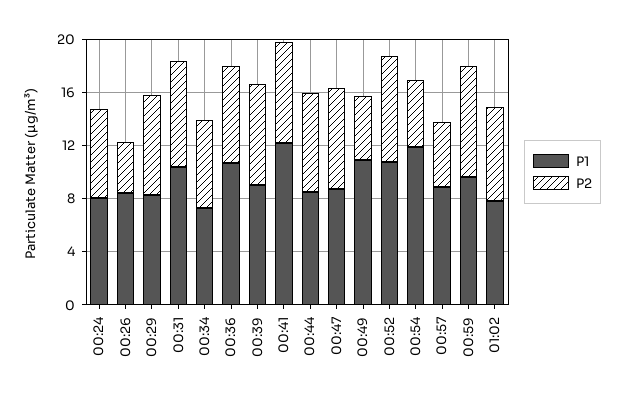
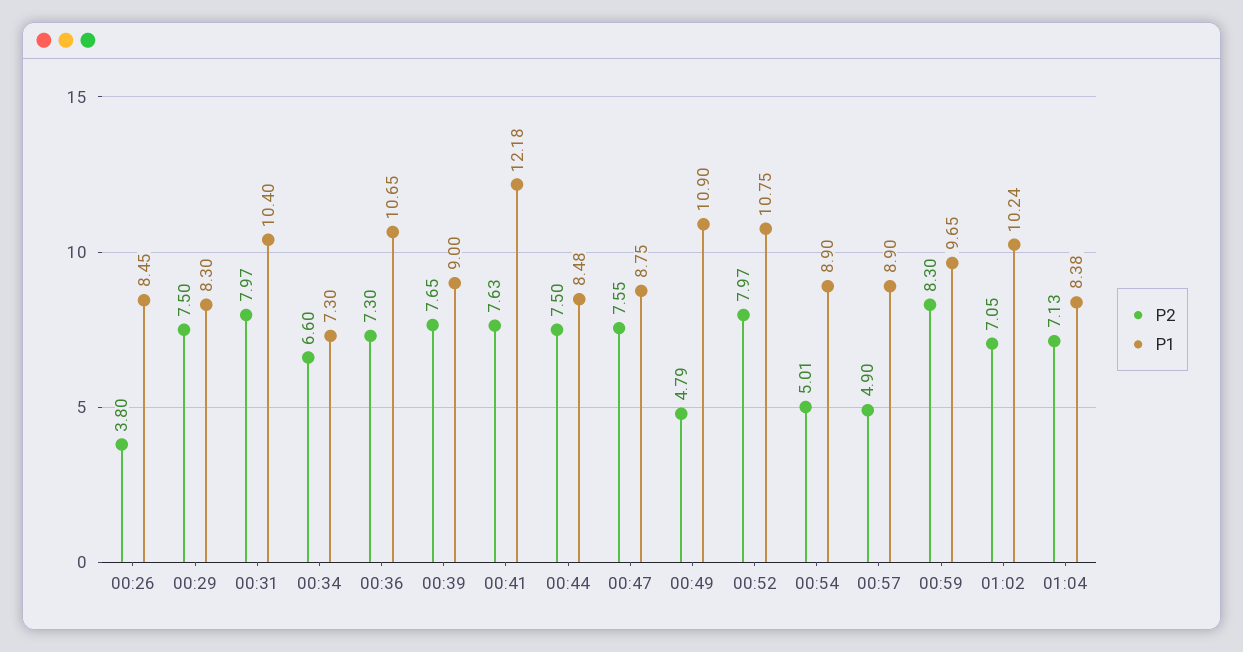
P1, 00:24: 8 -> none
P2, 00:24: 7 -> none
P1, 00:54: 12 -> 8.9
P1, 01:02: 8 -> 10.24
P2, 01:04: none -> 7.13
P1, 01:04: none -> 8.38

